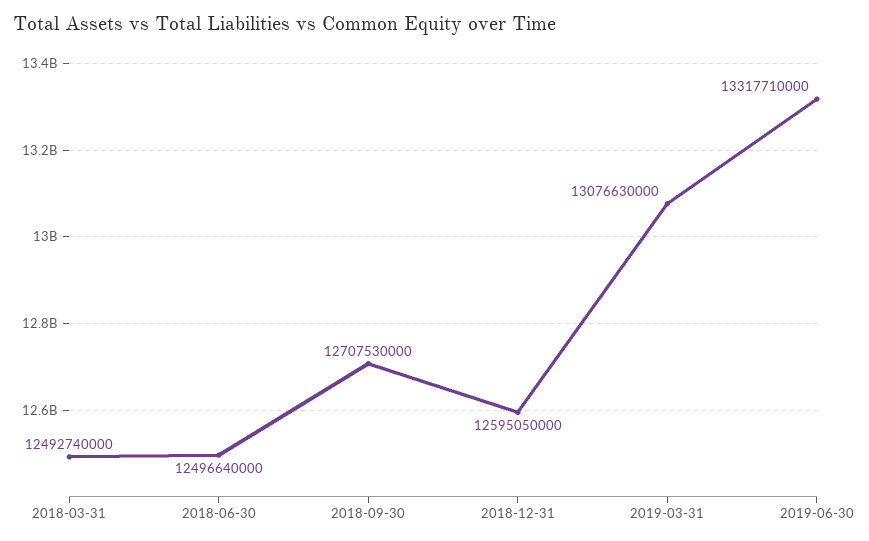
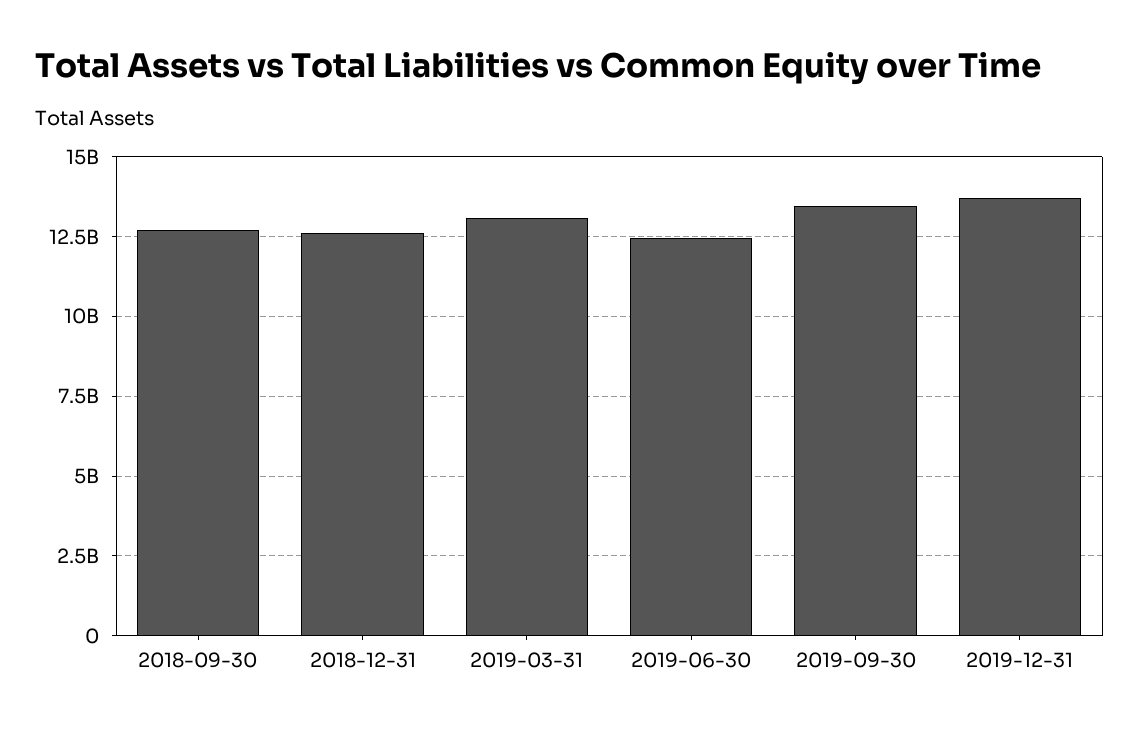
2018-03-31: 12492740000 -> none
2018-06-30: 12496640000 -> none
2019-06-30: 13317710000 -> 12500000000
2019-09-30: none -> 13500000000
2019-12-31: none -> 13750000000

